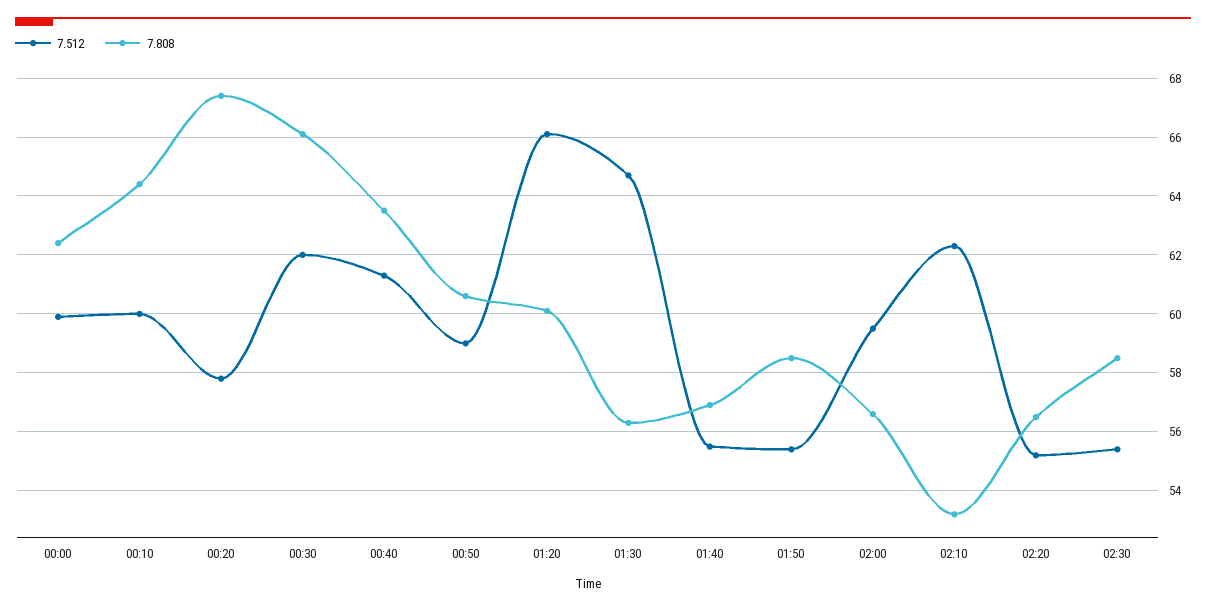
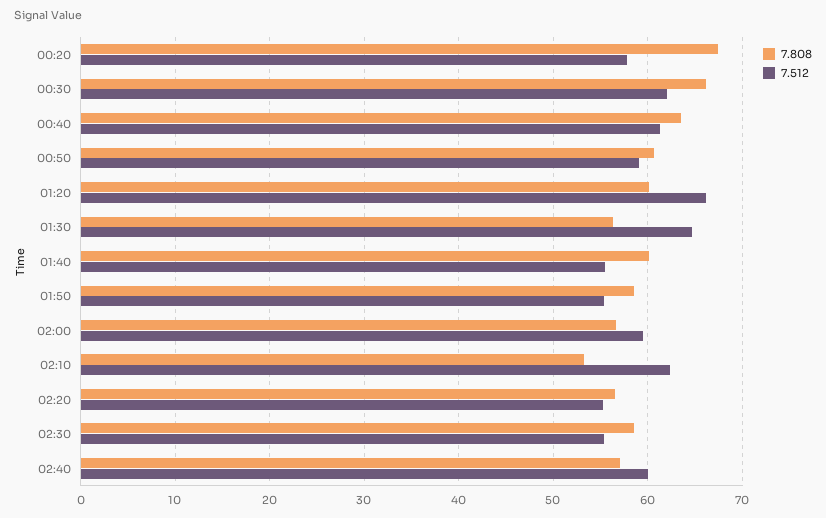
7.512, 00:00: 60 -> none
7.808, 00:00: 62.5 -> none
7.512, 00:10: 60 -> none
7.808, 00:10: 64.5 -> none
7.808, 01:40: 57 -> 60
7.808, 02:40: none -> 57
7.512, 02:40: none -> 60

